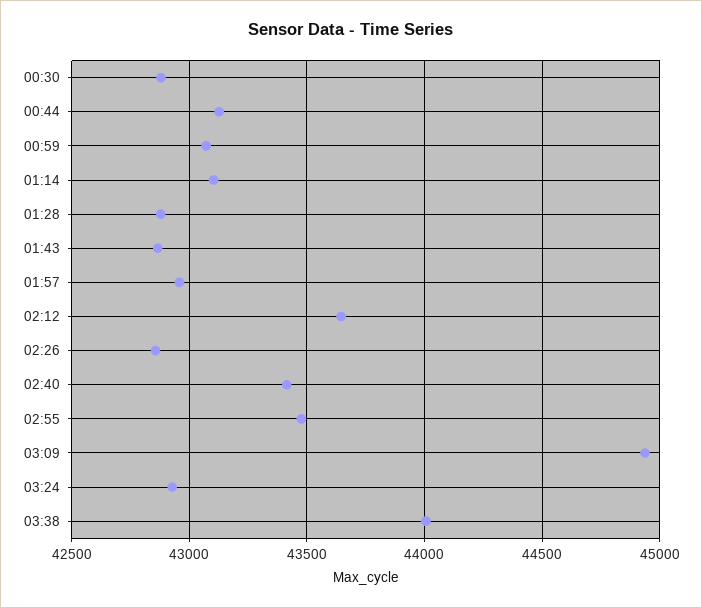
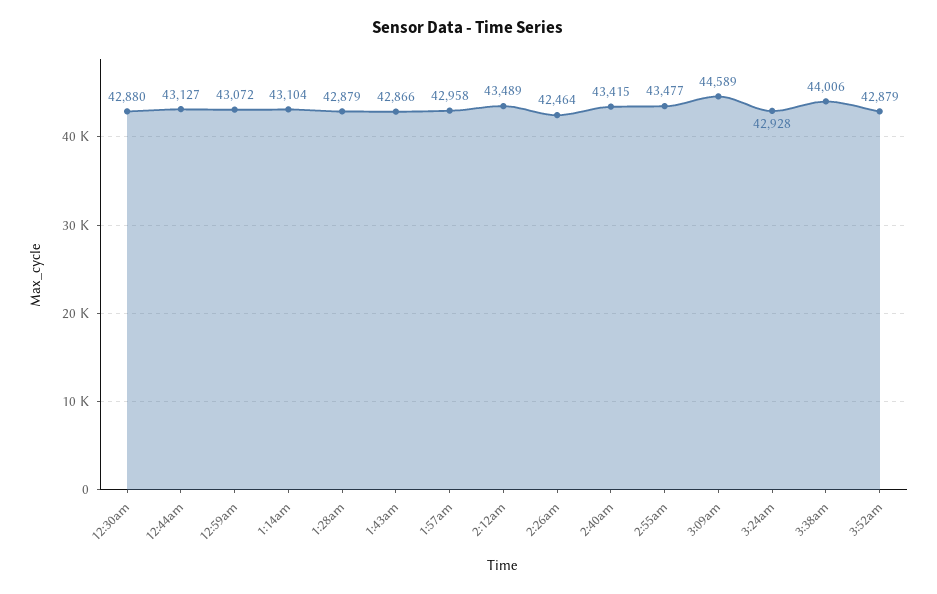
02:12: 43650 -> 43489
02:26: 42850 -> 42464
03:09: 44950 -> 44589
3:52am: none -> 42879

